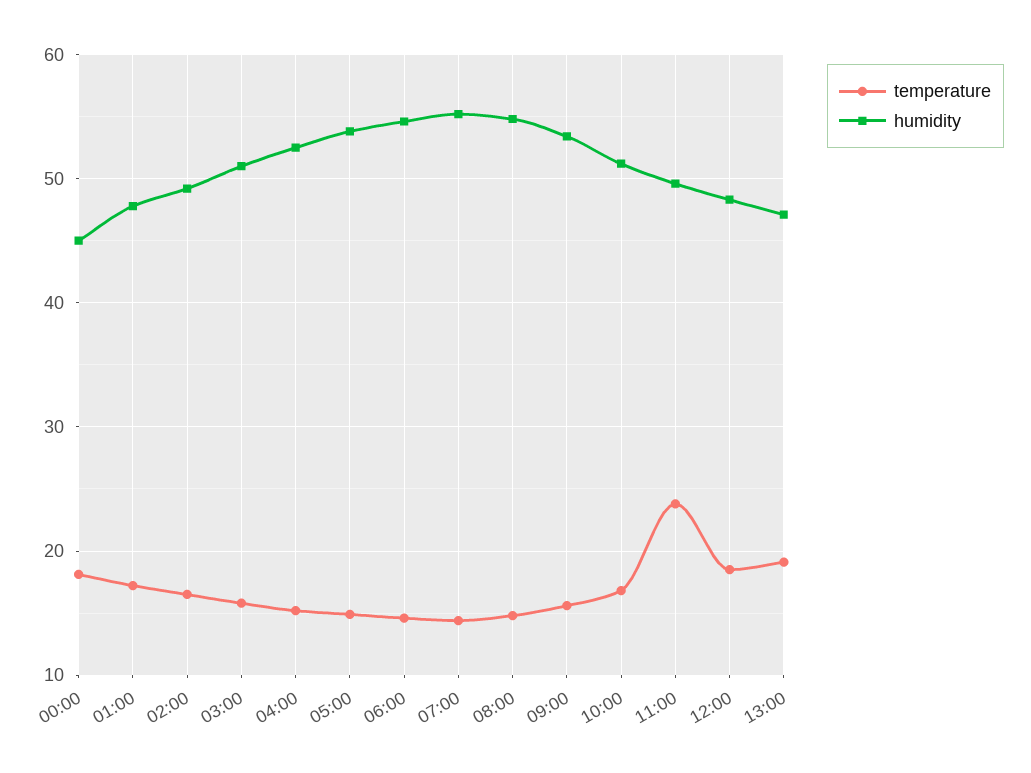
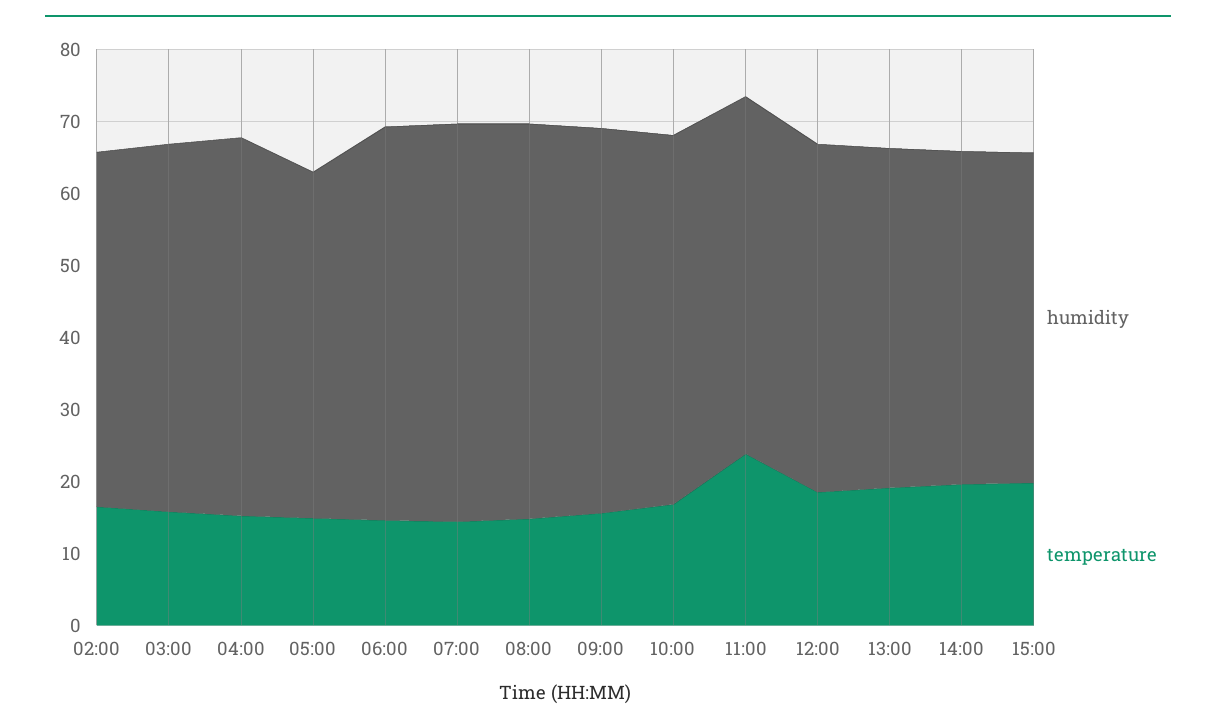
temperature, 00:00: 18 -> none
humidity, 00:00: 45 -> none
temperature, 01:00: 17 -> none
humidity, 01:00: 48 -> none
humidity, 05:00: 54 -> 48
humidity, 14:00: none -> 46
temperature, 14:00: none -> 20
humidity, 15:00: none -> 46
temperature, 15:00: none -> 20

